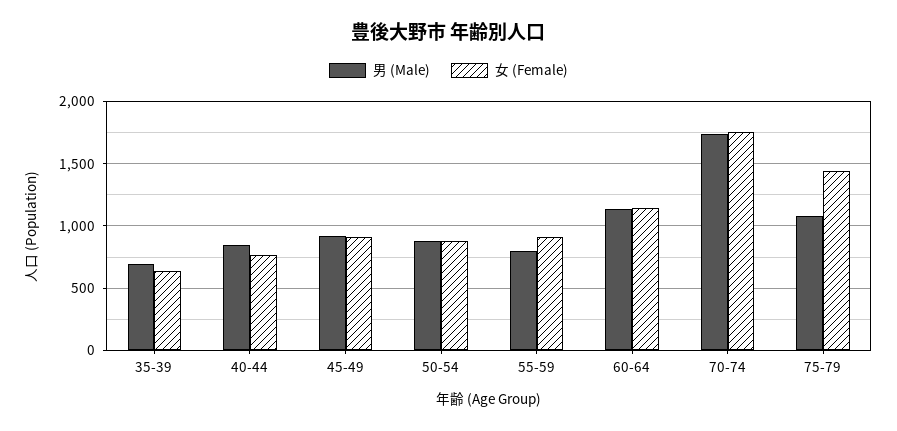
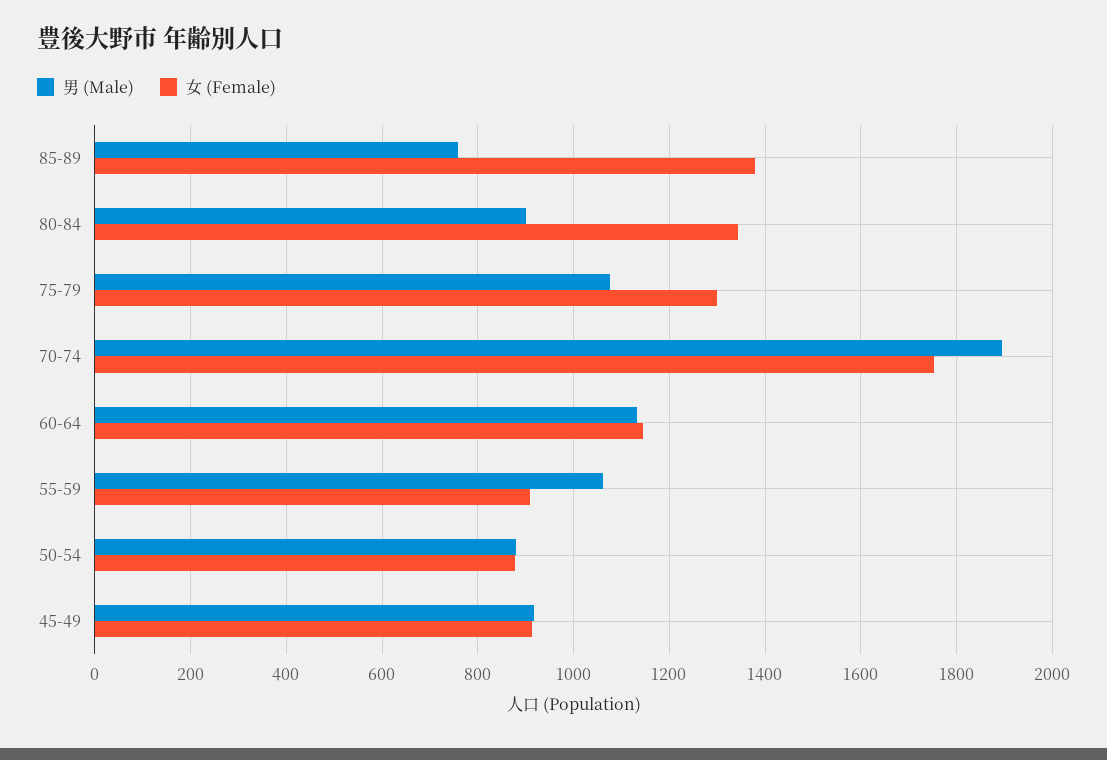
男 (Male), 35-39: 700 -> none
女 (Female), 35-39: 650 -> none
男 (Male), 40-44: 850 -> none
女 (Female), 40-44: 750 -> none
男 (Male), 55-59: 800 -> 1060
男 (Male), 70-74: 1750 -> 1900
女 (Female), 75-79: 1450 -> 1300
男 (Male), 85-89: none -> 760
女 (Female), 85-89: none -> 1380
男 (Male), 80-84: none -> 900
女 (Female), 80-84: none -> 1340

